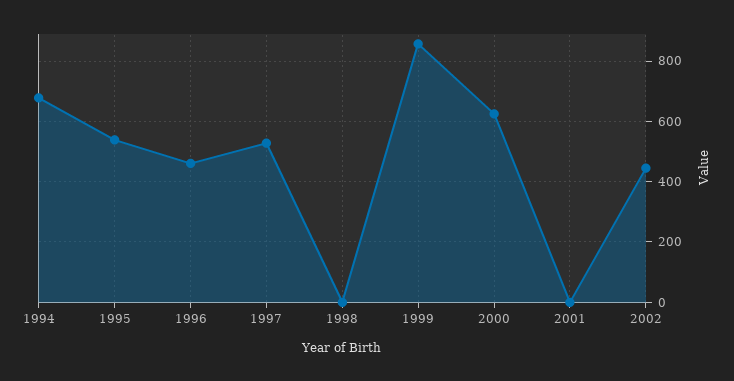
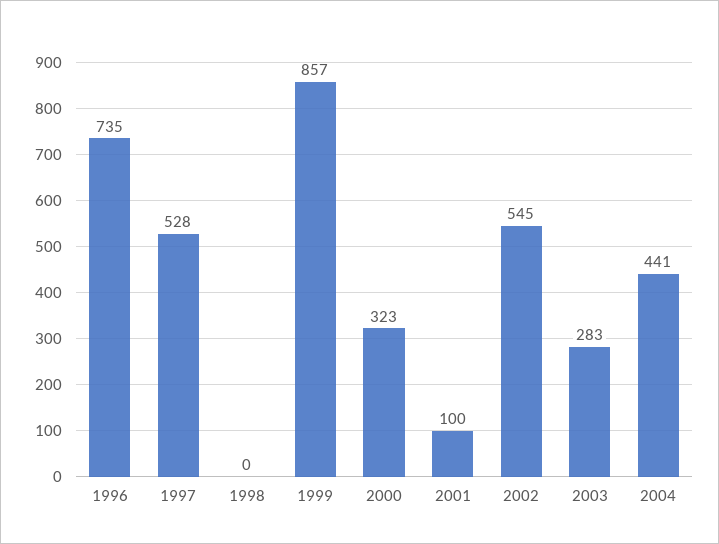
1994: 680 -> none
1995: 540 -> none
1996: 460 -> 735
2000: 620 -> 323
2001: 0 -> 100
2002: 440 -> 545
2003: none -> 283
2004: none -> 441

